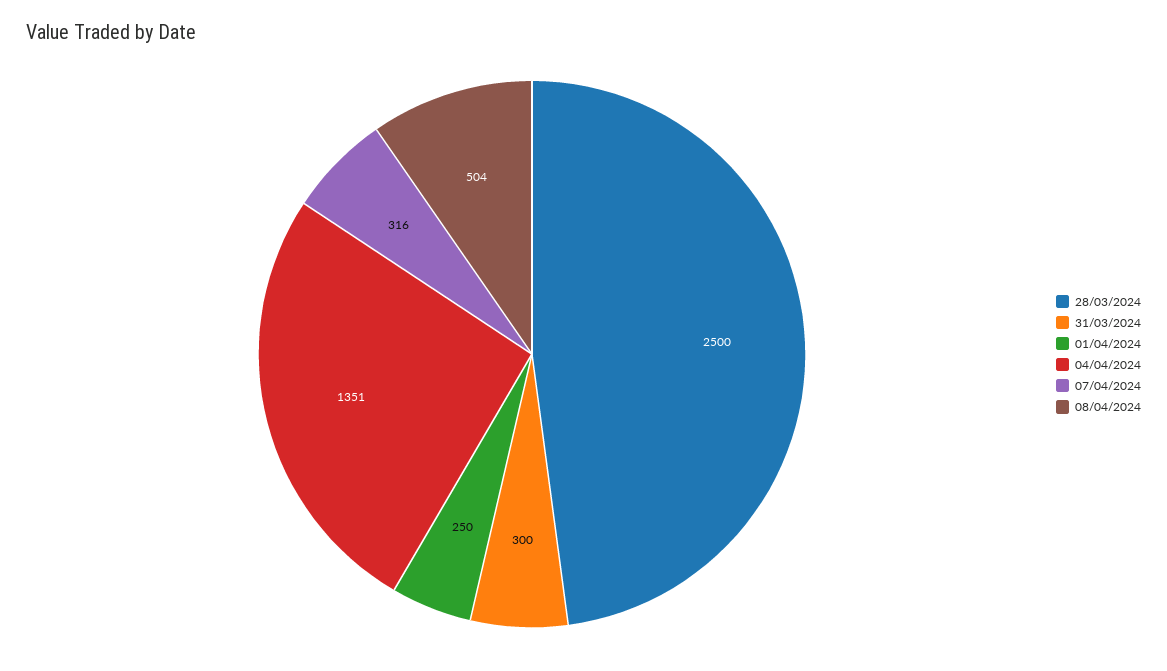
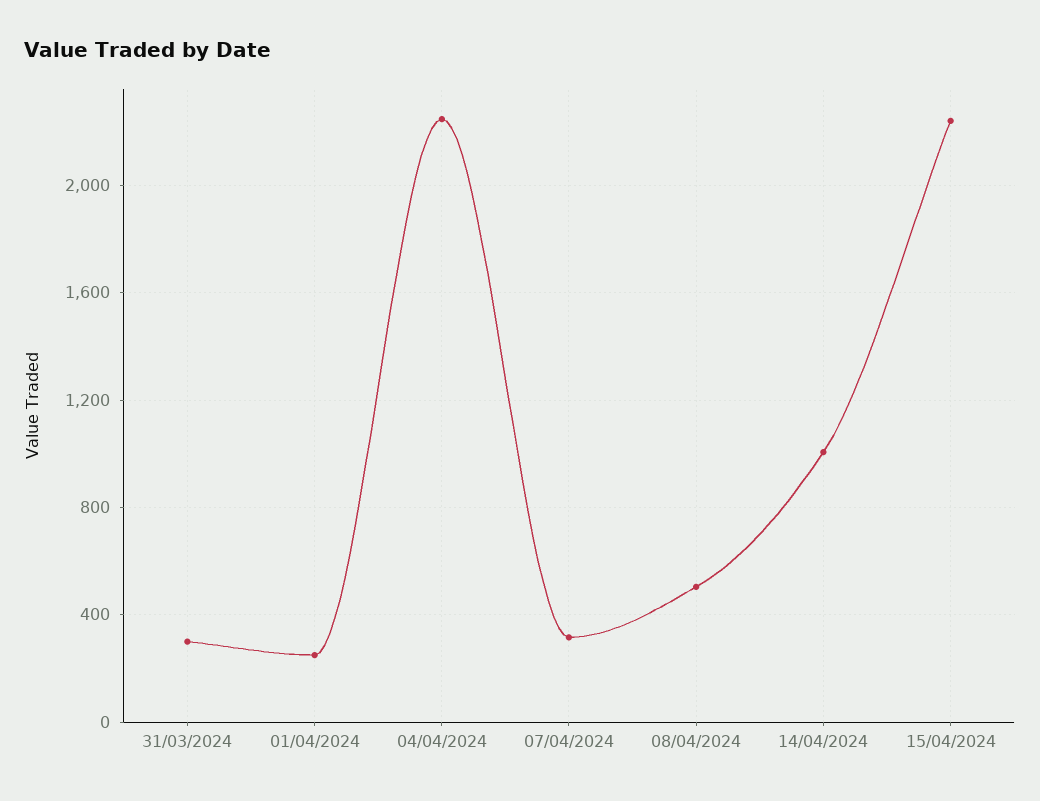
28/03/2024: 2500 -> none
04/04/2024: 1351 -> 2250
14/04/2024: none -> 1000
15/04/2024: none -> 2250

